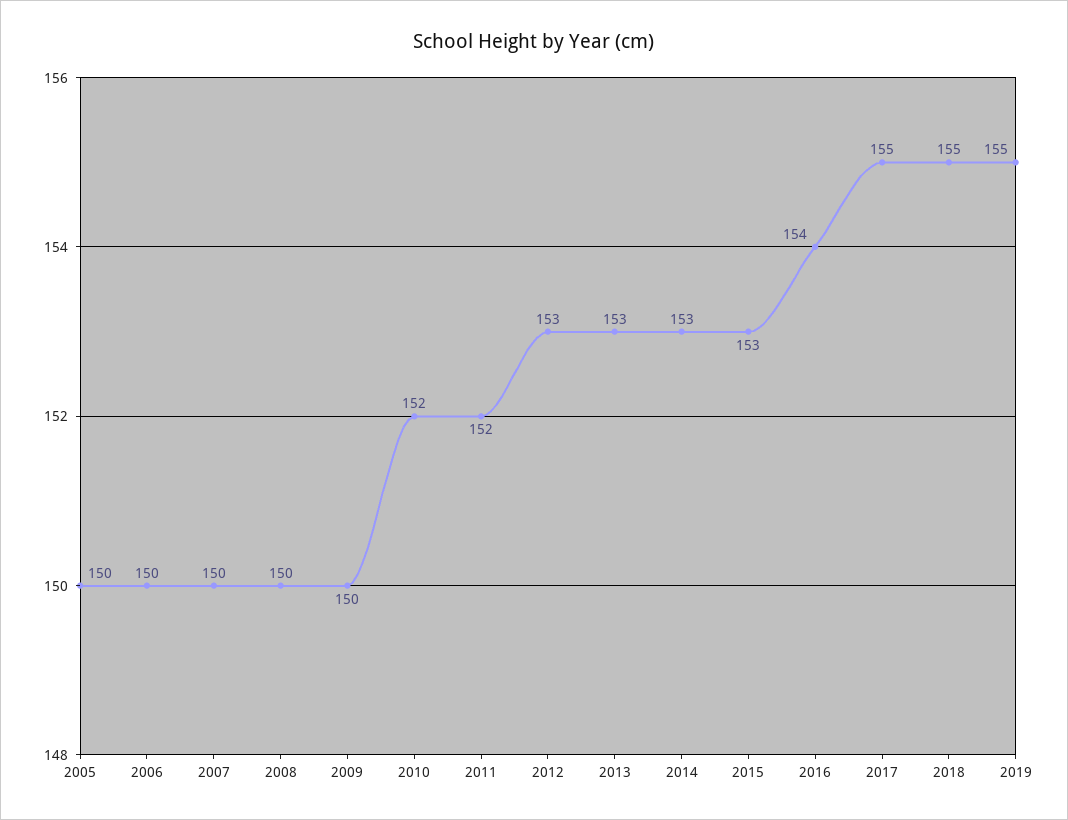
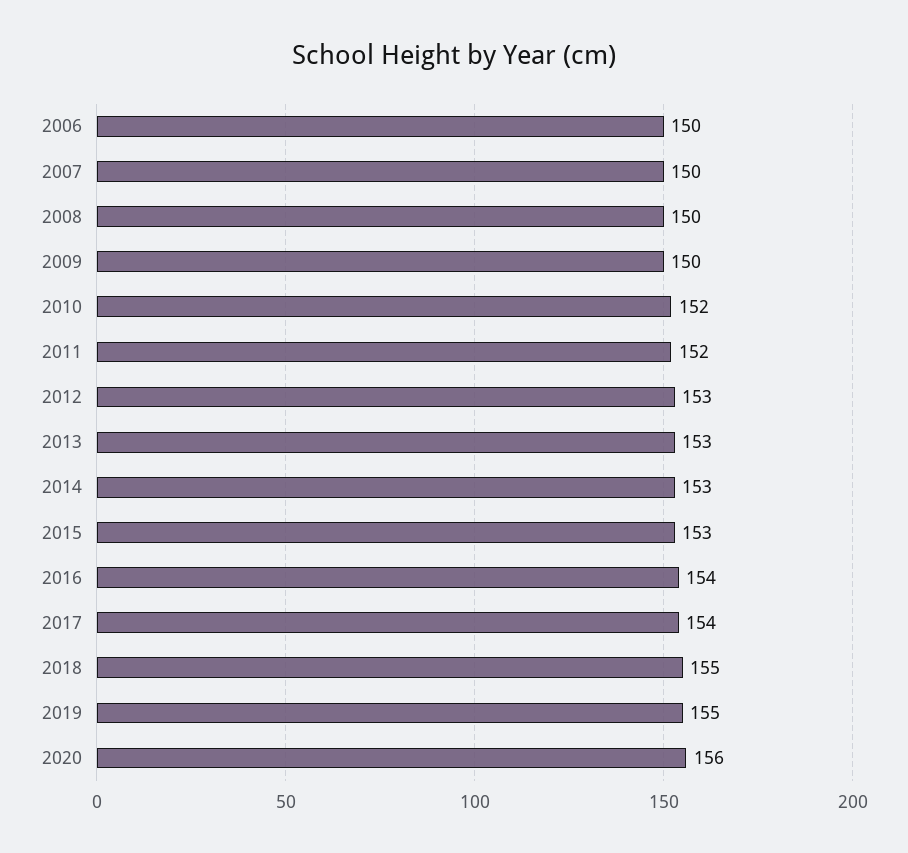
2005: 150 -> none
2017: 155 -> 154
2020: none -> 156

